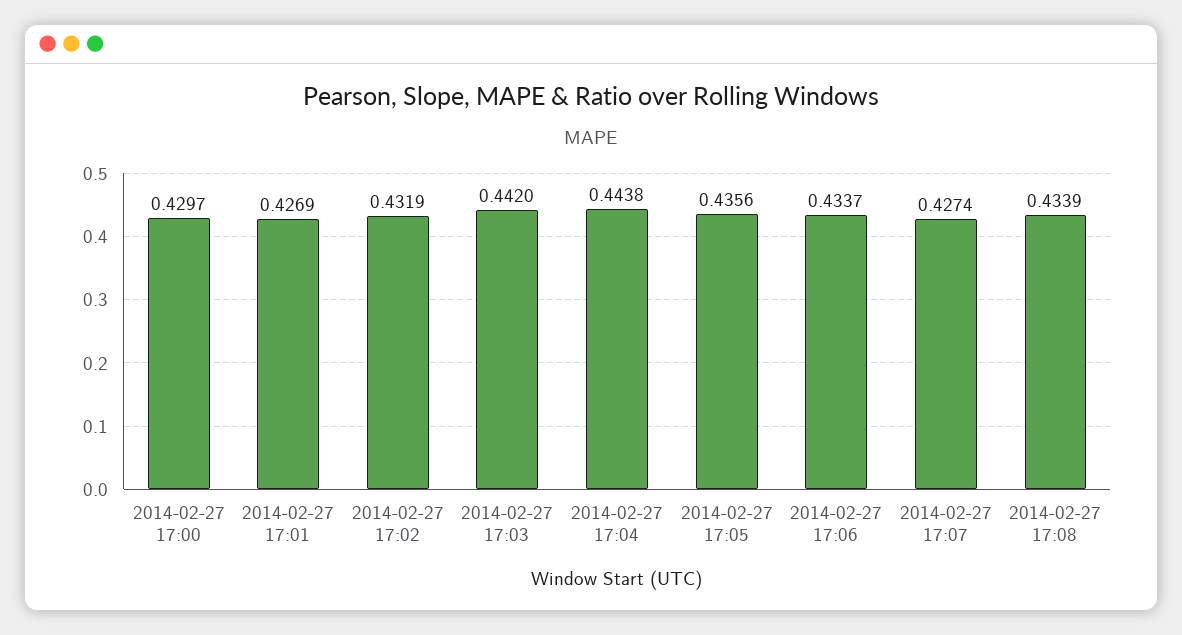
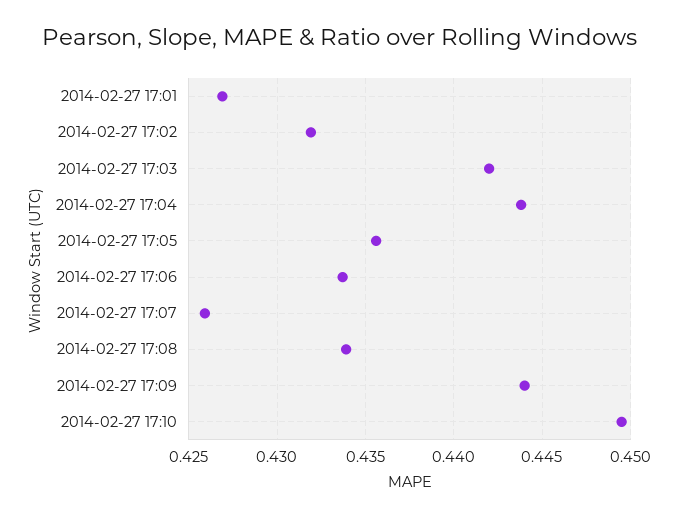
2014-02-27 17:00: 0.4297 -> none
2014-02-27 17:07: 0.4274 -> 0.426
2014-02-27 17:09: none -> 0.444
2014-02-27 17:10: none -> 0.4495

